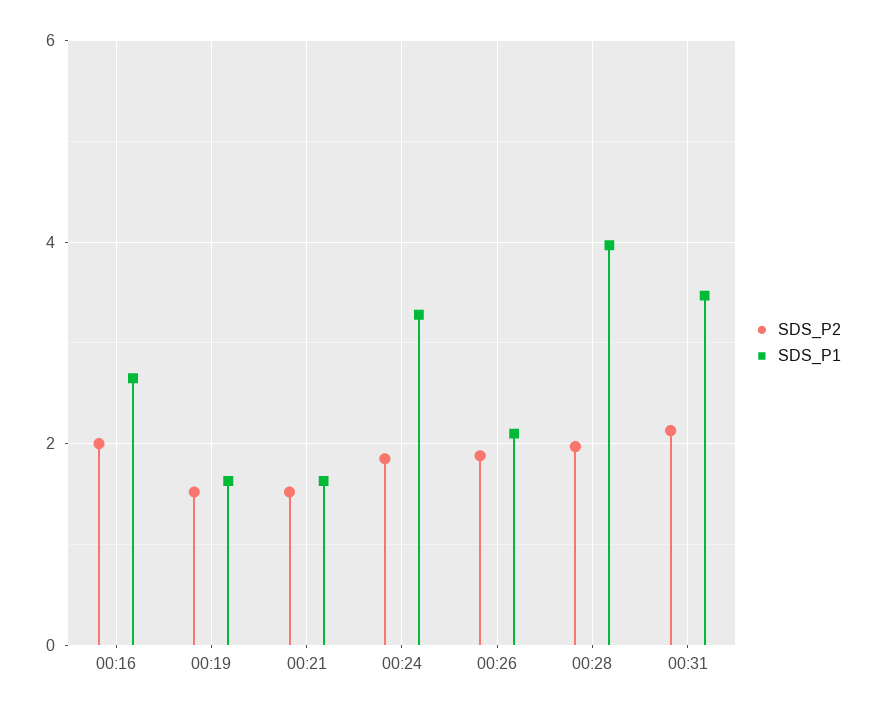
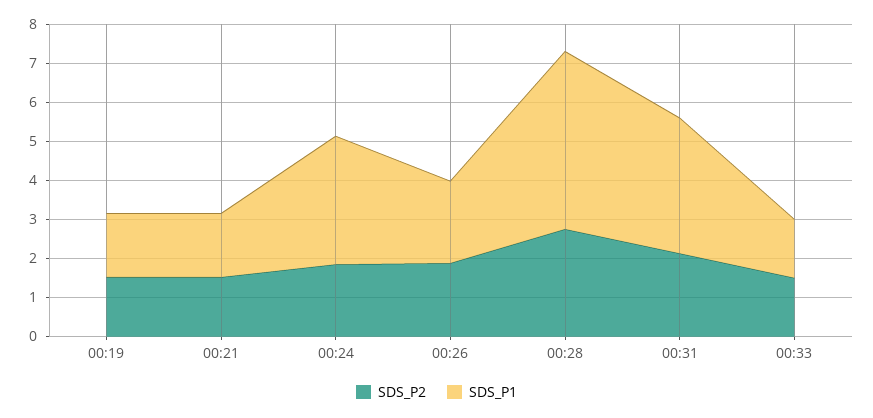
SDS_P2, 00:16: 2 -> none
SDS_P1, 00:16: 2.6 -> none
SDS_P2, 00:28: 2 -> 2.75
SDS_P1, 00:28: 4 -> 4.5
SDS_P2, 00:33: none -> 1.5
SDS_P1, 00:33: none -> 1.5

